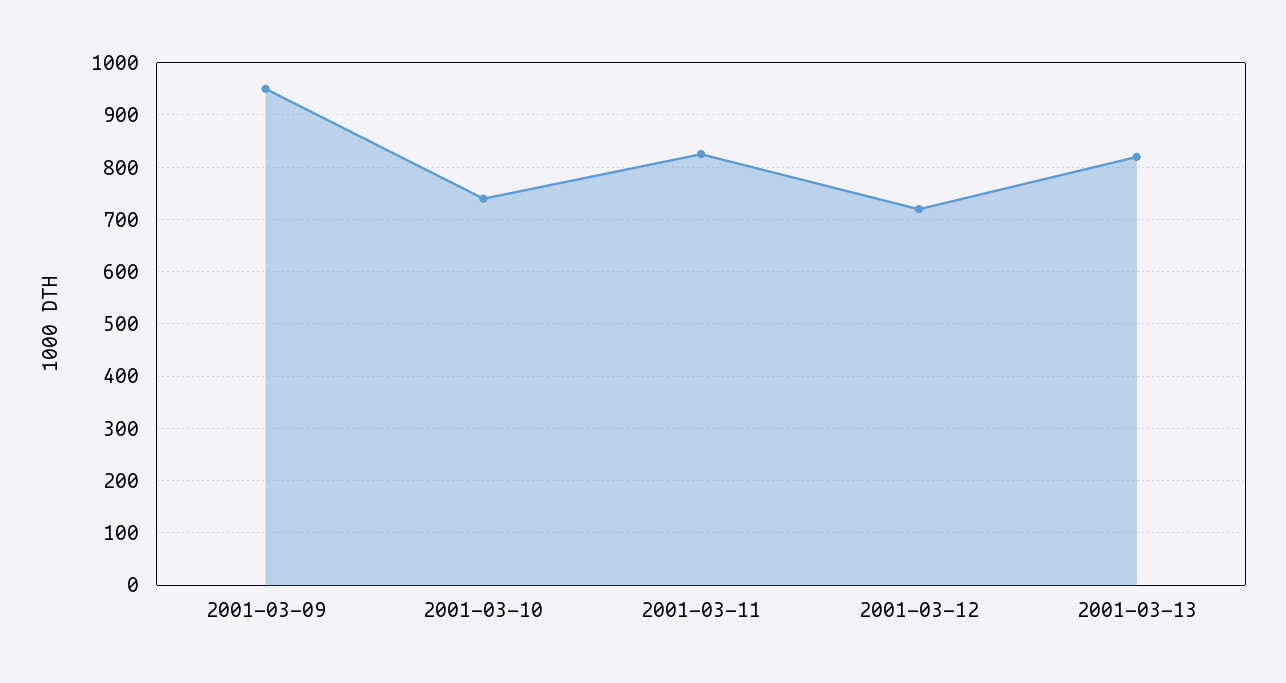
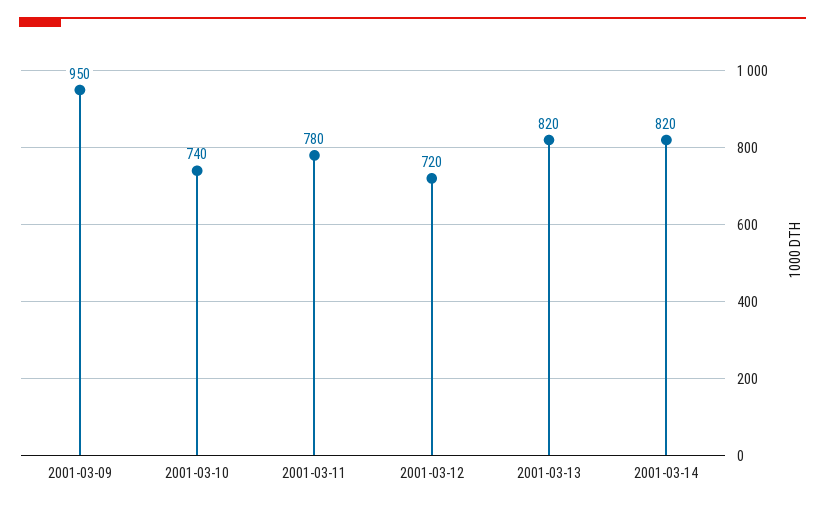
2001-03-11: 820 -> 780
2001-03-14: none -> 820

